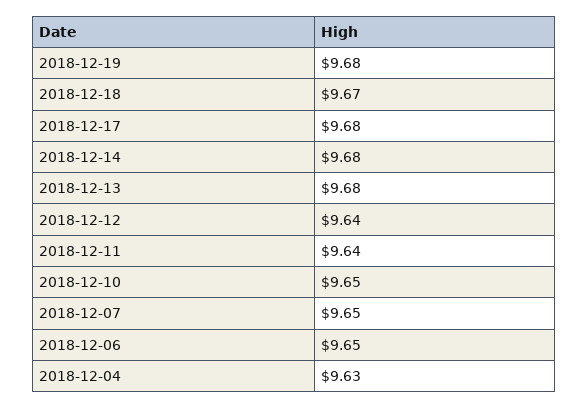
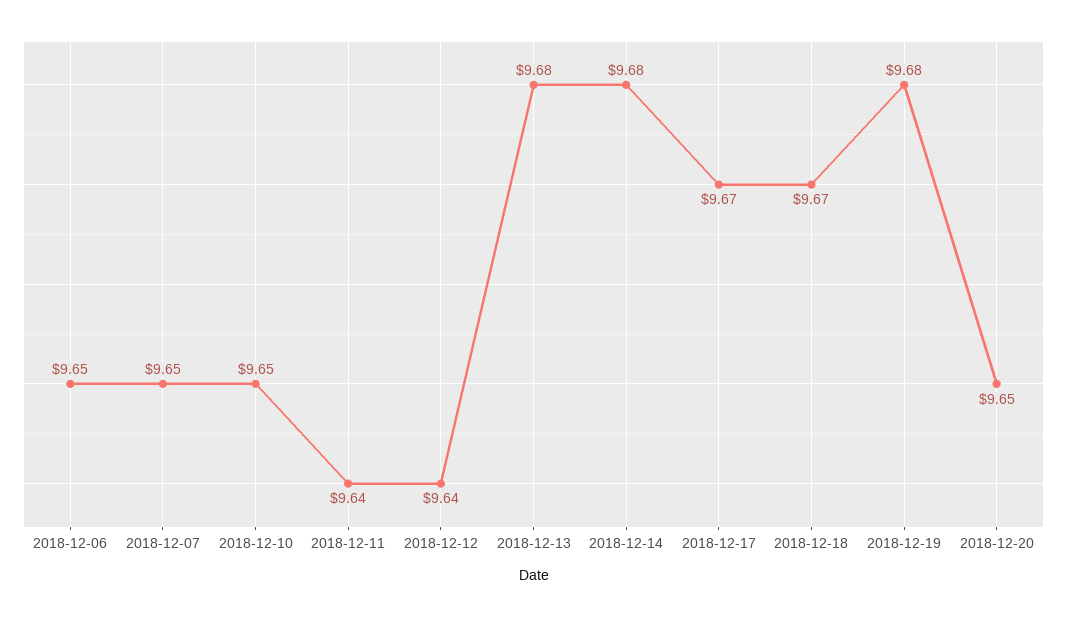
2018-12-17: 9.68 -> 9.67
2018-12-04: 9.63 -> none
2018-12-20: none -> 9.65

